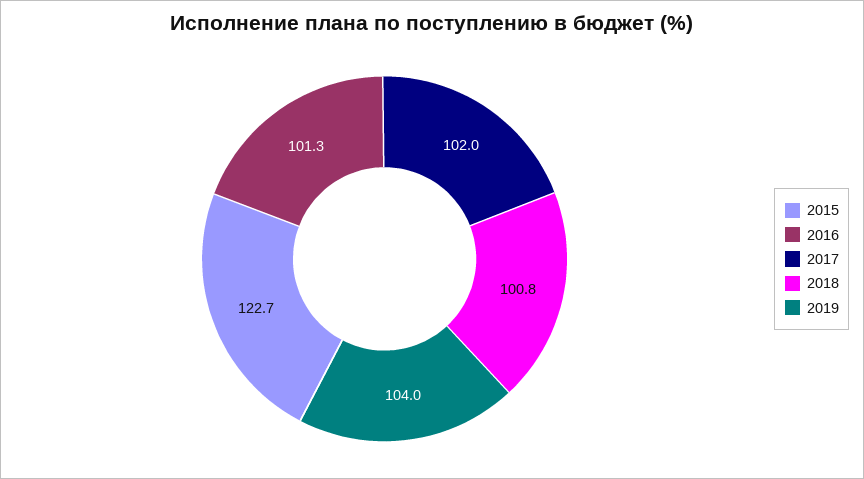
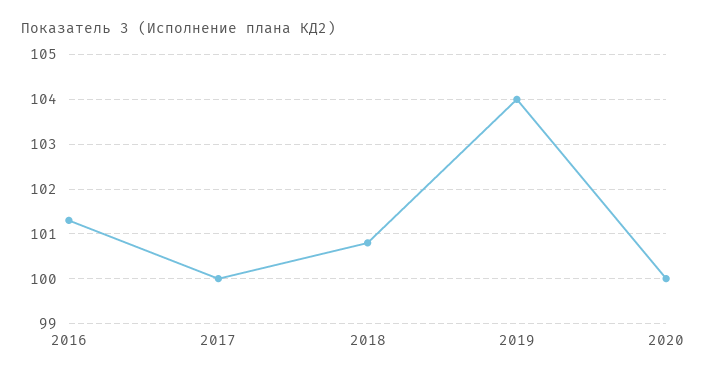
2015: 122.7 -> none
2017: 102 -> 100
2020: none -> 100

